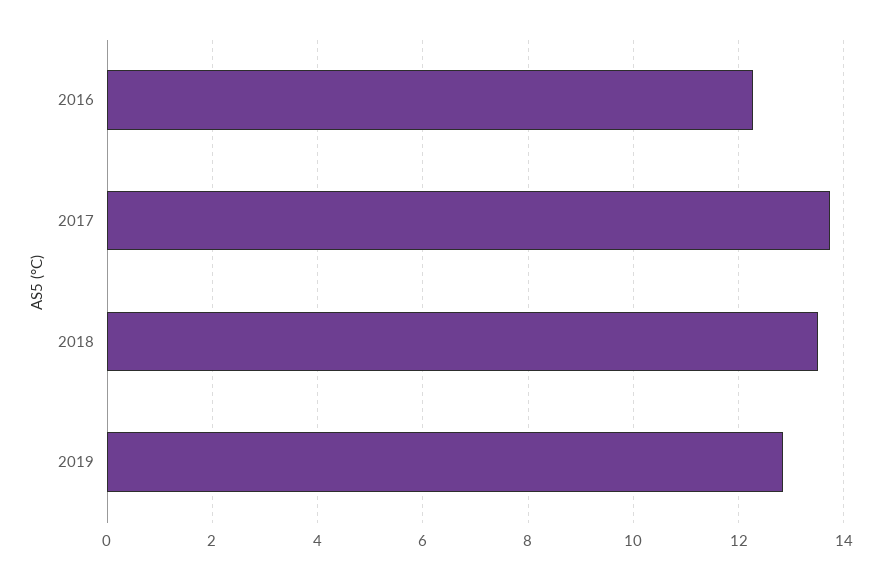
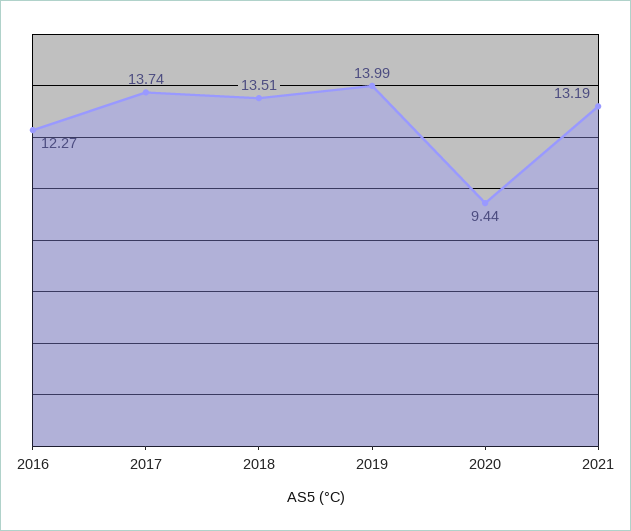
2019: 12.8 -> 13.99
2020: none -> 9.44
2021: none -> 13.19

